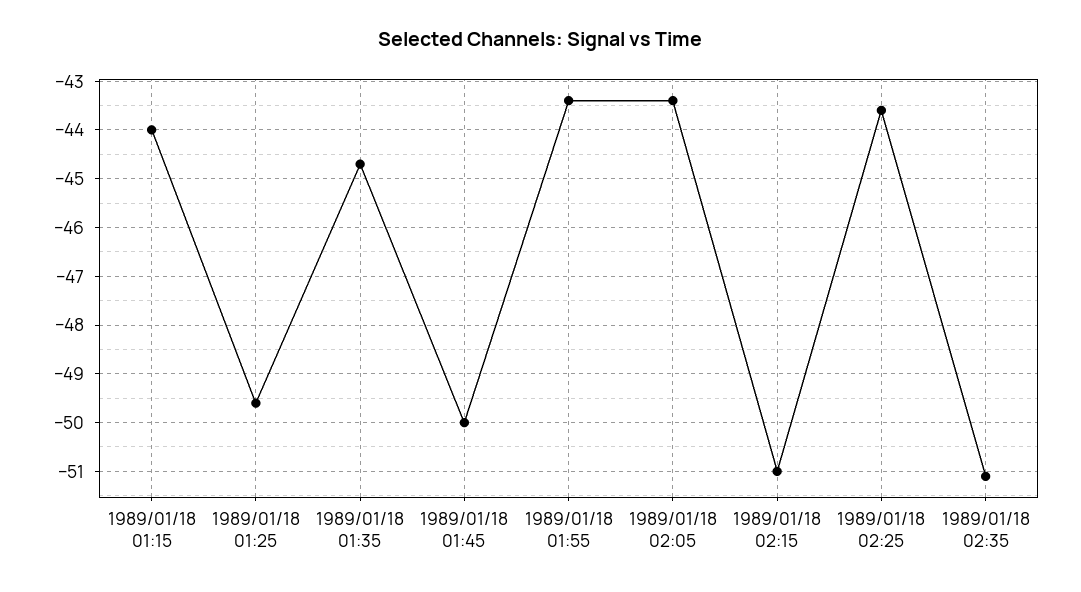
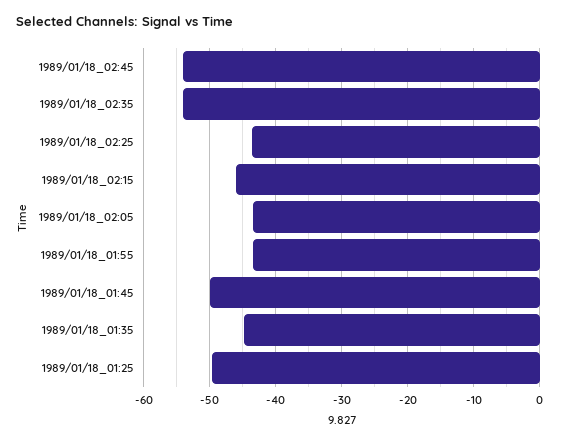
1989/01/18 01:15: -44 -> none
1989/01/18 02:15: -51 -> -46
1989/01/18 02:35: -51 -> -54
1989/01/18_02:45: none -> -54

